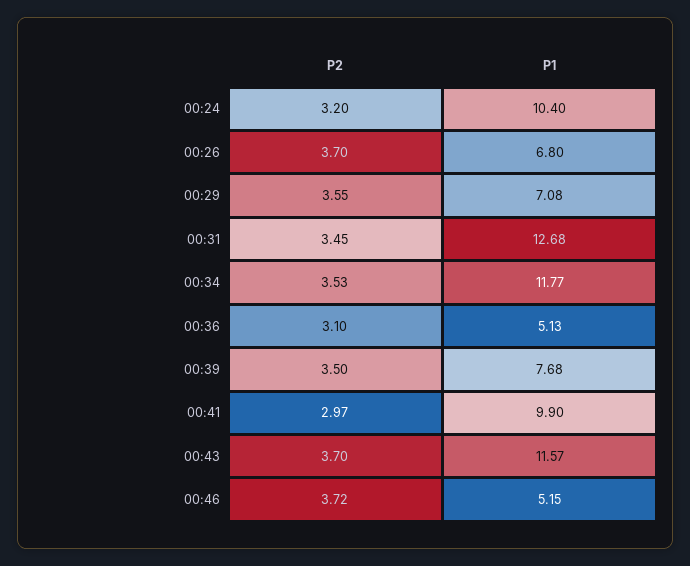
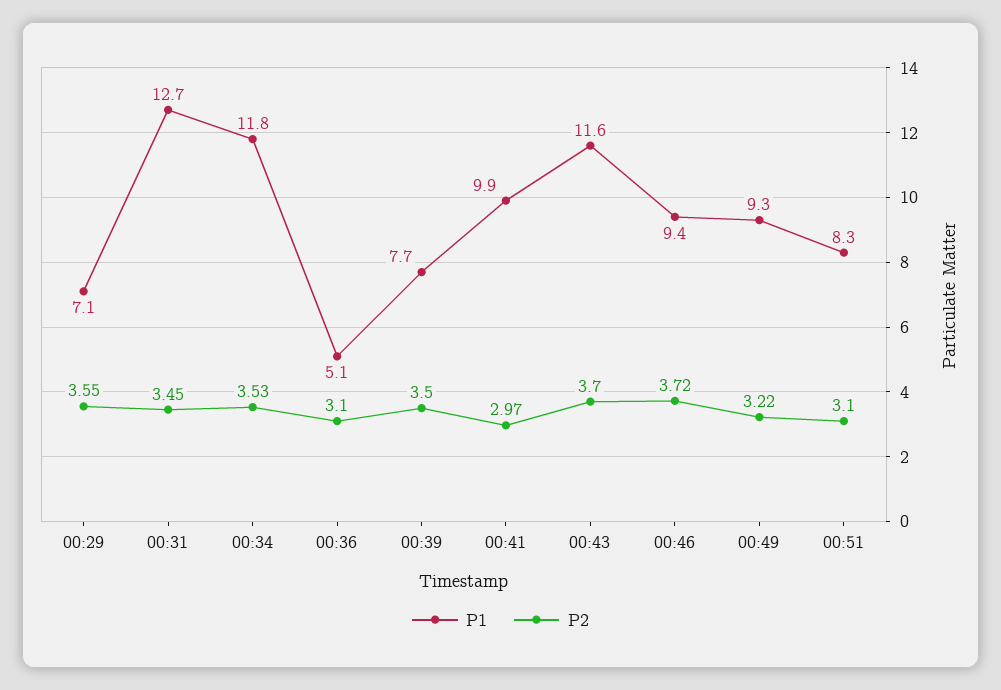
P2, 00:24: 3.2 -> none
P1, 00:24: 10.4 -> none
P2, 00:26: 3.7 -> none
P1, 00:26: 6.8 -> none
P1, 00:46: 5.15 -> 9.4
P1, 00:49: none -> 9.3
P2, 00:49: none -> 3.22
P1, 00:51: none -> 8.3
P2, 00:51: none -> 3.1

